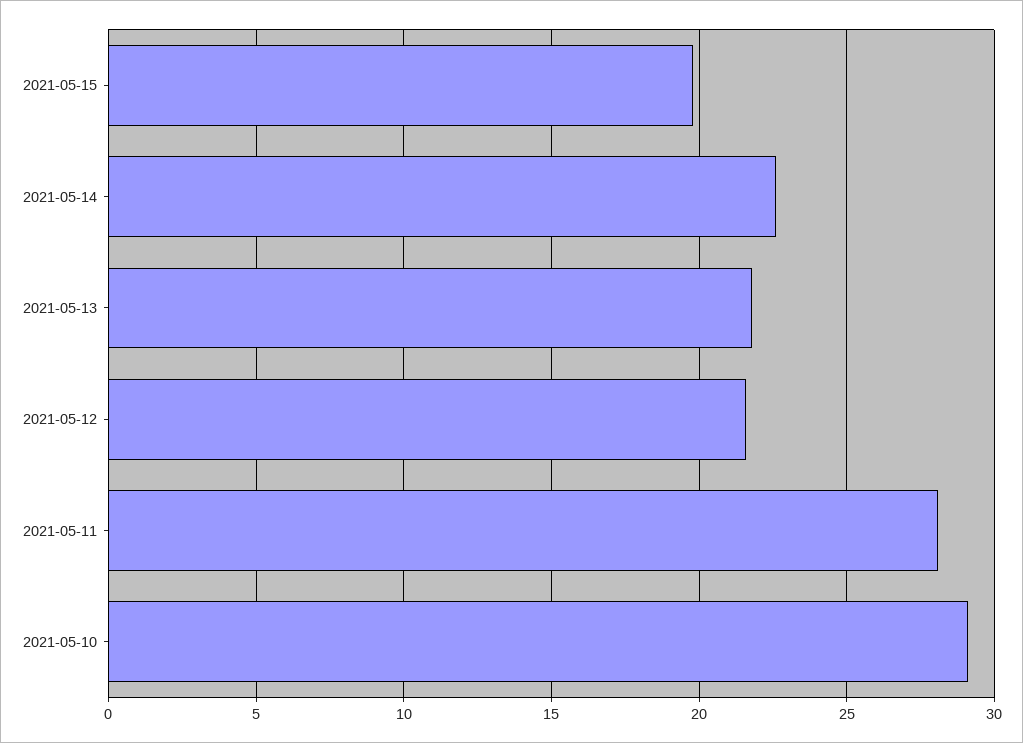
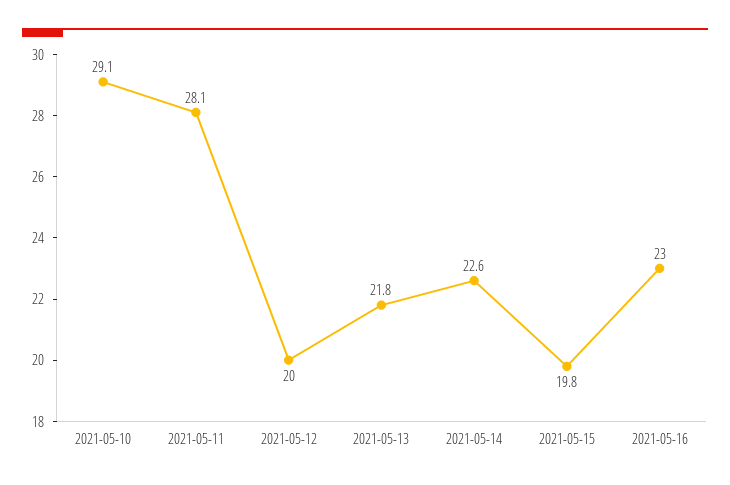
2021-05-12: 21.5 -> 20
2021-05-16: none -> 23

